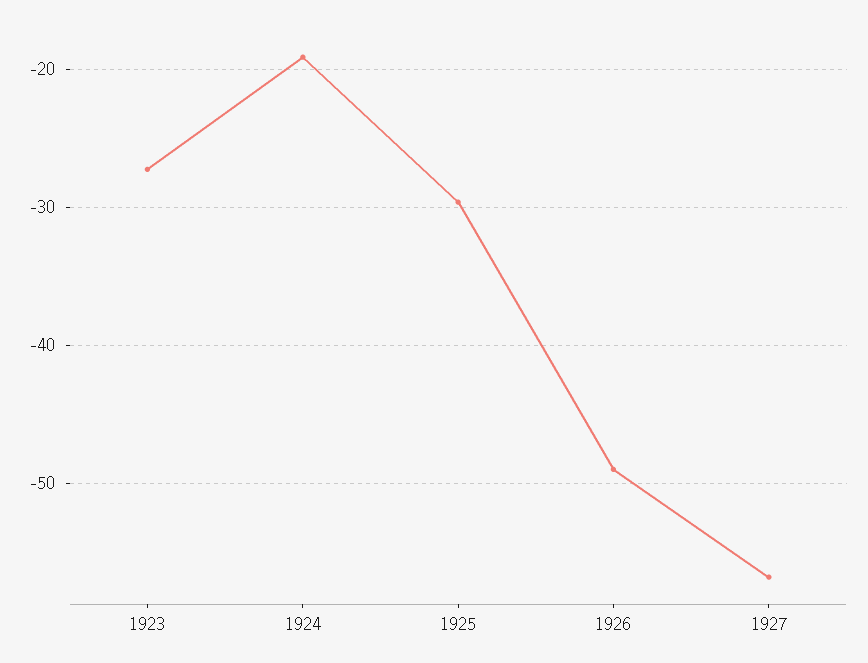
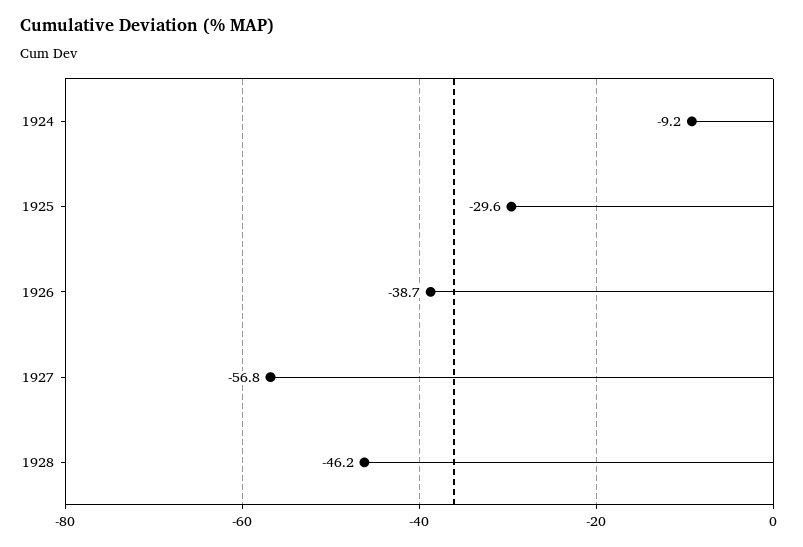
1923: -27 -> none
1924: -19 -> -9.2
1926: -49 -> -38.7
1928: none -> -46.2

